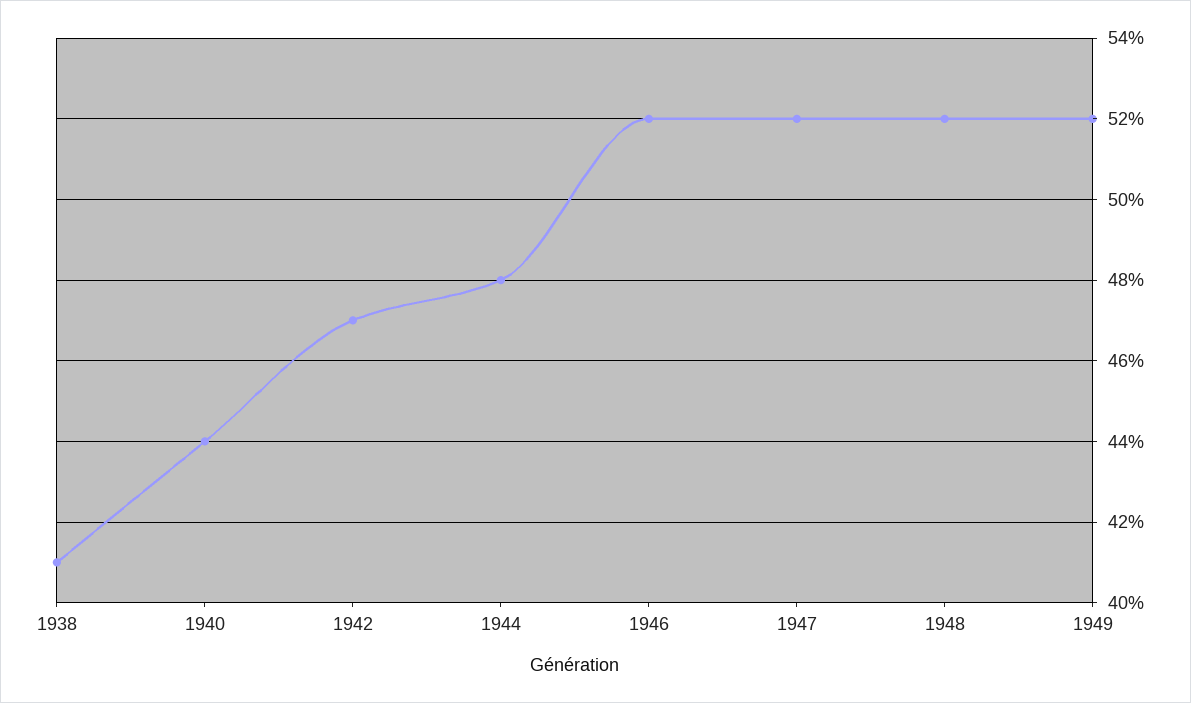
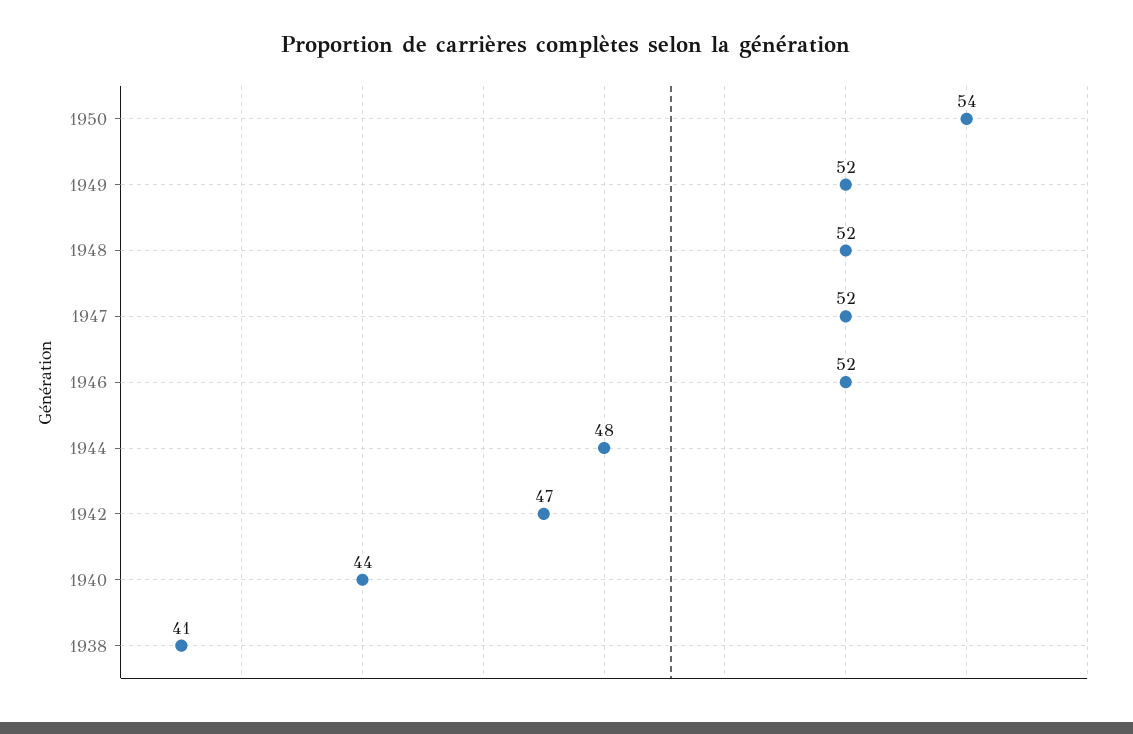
1950: none -> 54

